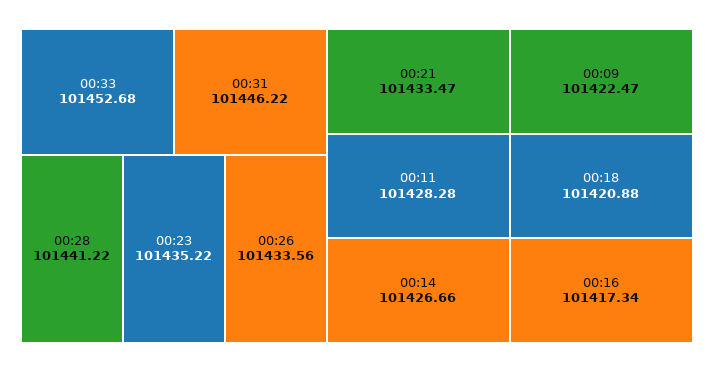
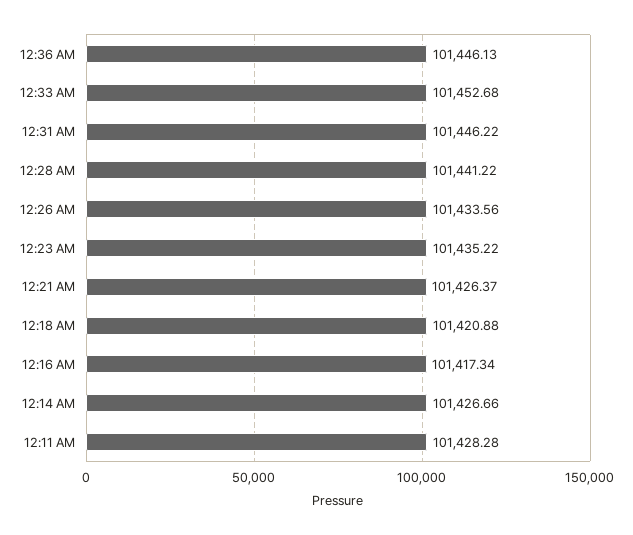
00:21: 101433.47 -> 101426.37
00:09: 101422.47 -> none
12:36 AM: none -> 101446.13

